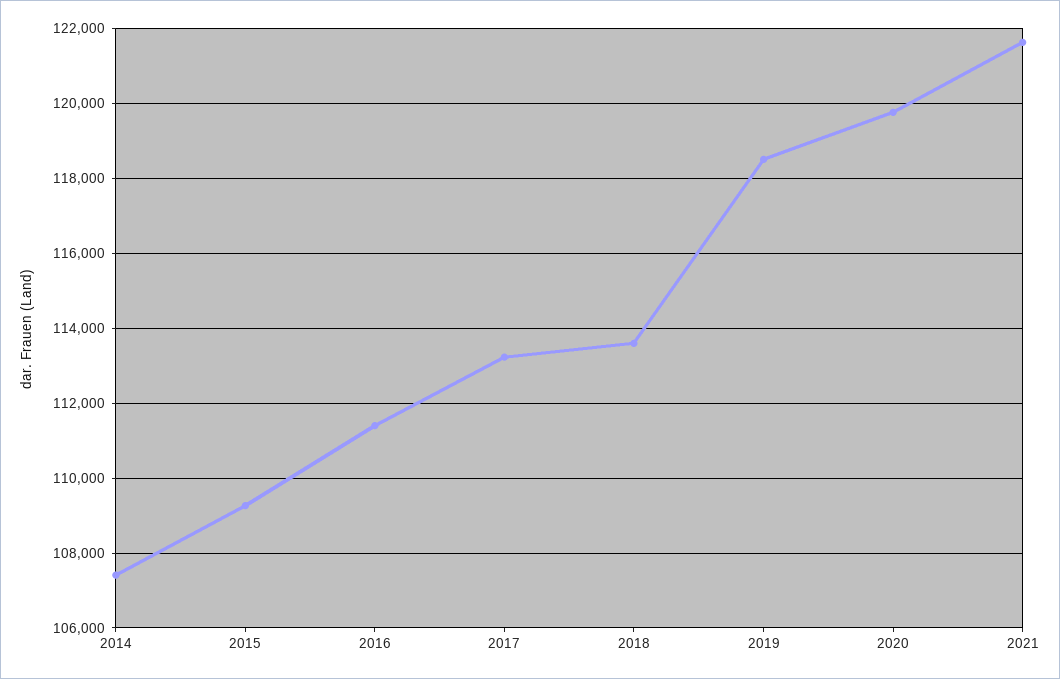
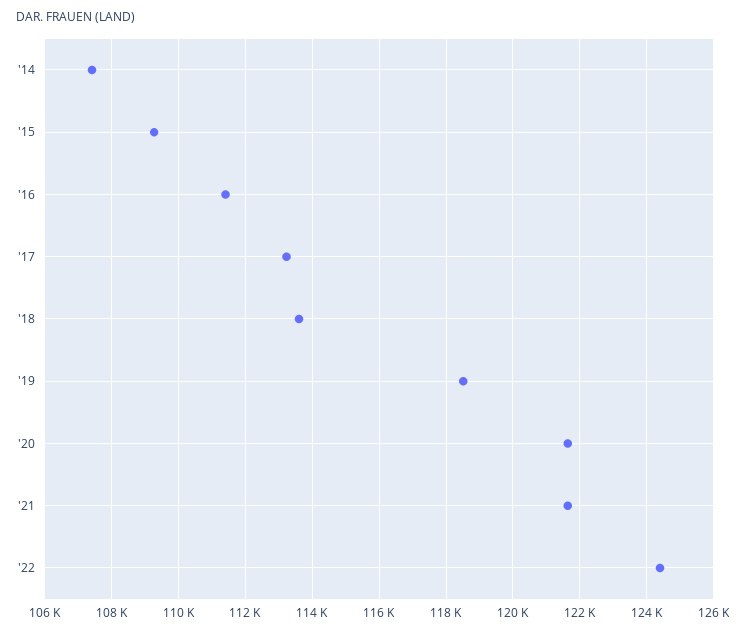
2020: 119800 -> 121600
'22: none -> 124400

